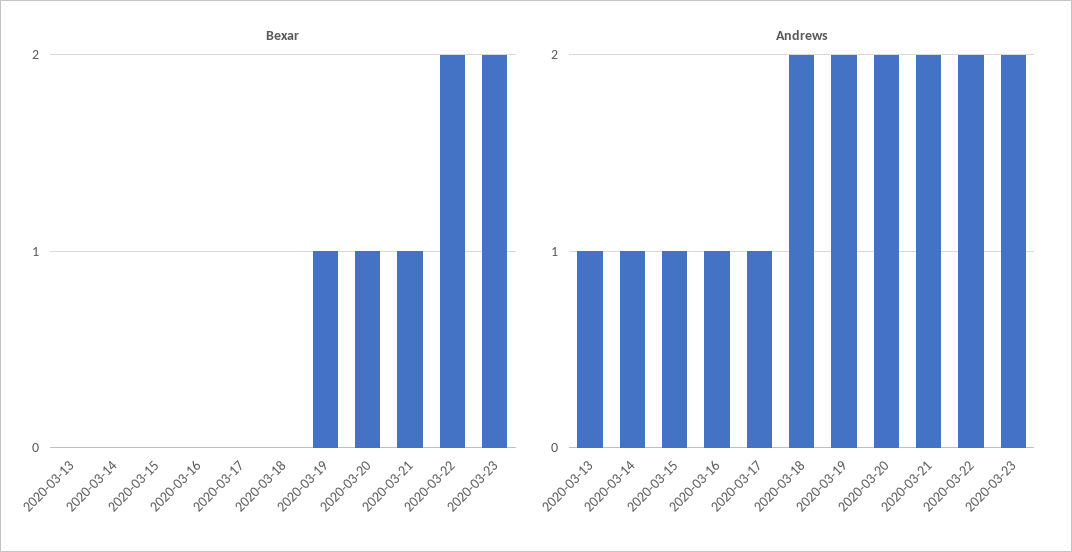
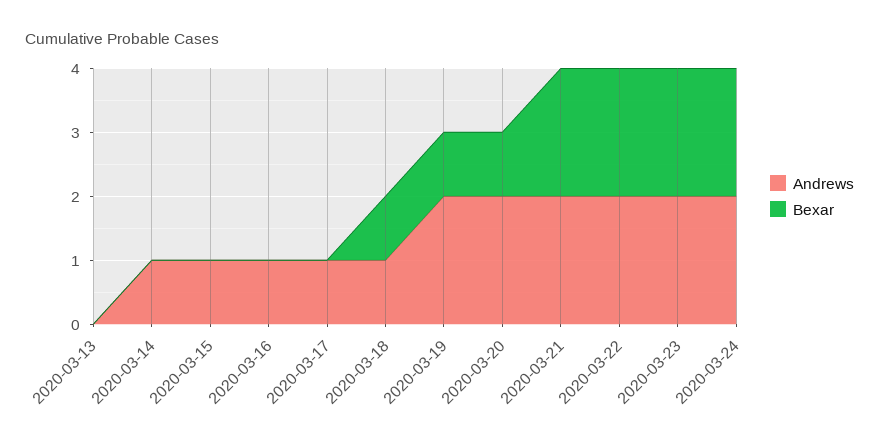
Bexar, 2020-03-18: 0 -> 1
Bexar, 2020-03-21: 1 -> 2
Andrews, 2020-03-13: 1 -> 0
Andrews, 2020-03-18: 2 -> 1
Andrews, 2020-03-24: none -> 2
Bexar, 2020-03-24: none -> 2

